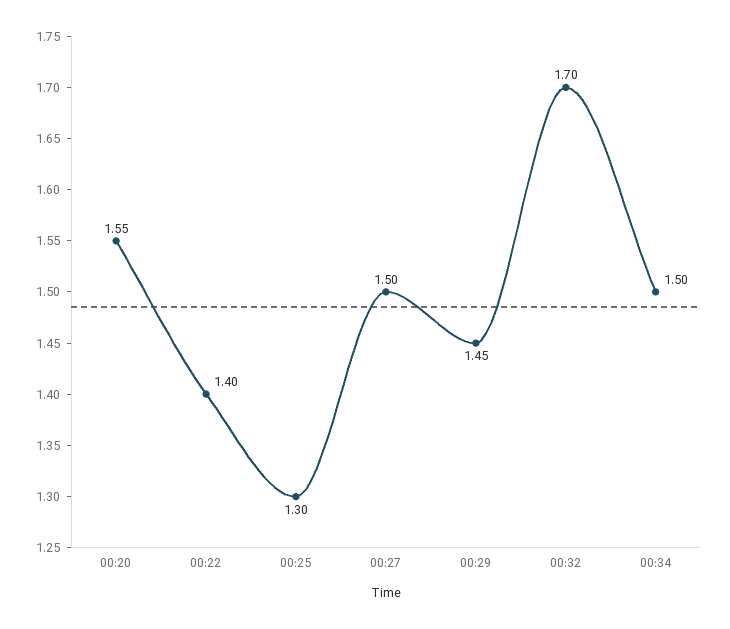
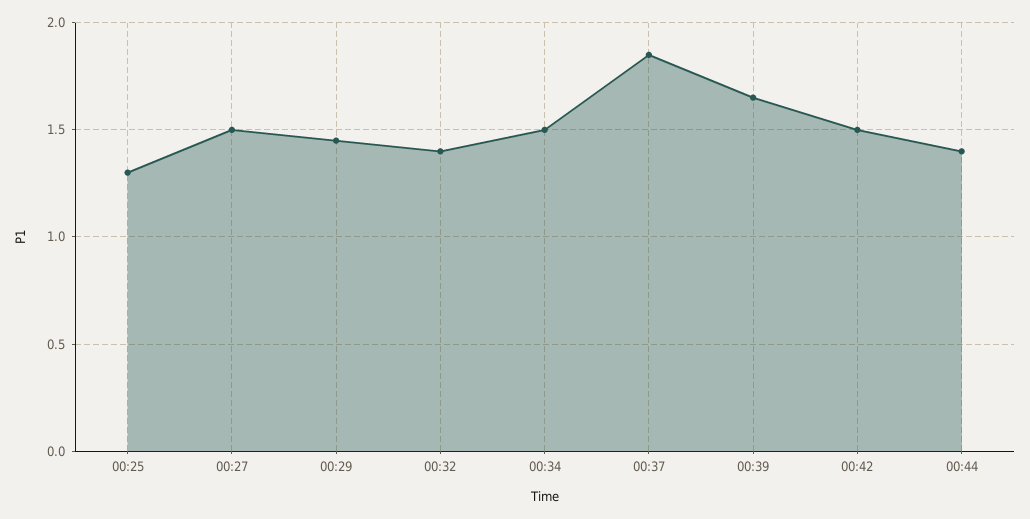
00:20: 1.55 -> none
00:22: 1.4 -> none
00:32: 1.7 -> 1.4
00:37: none -> 1.85
00:39: none -> 1.65
00:42: none -> 1.5
00:44: none -> 1.4

